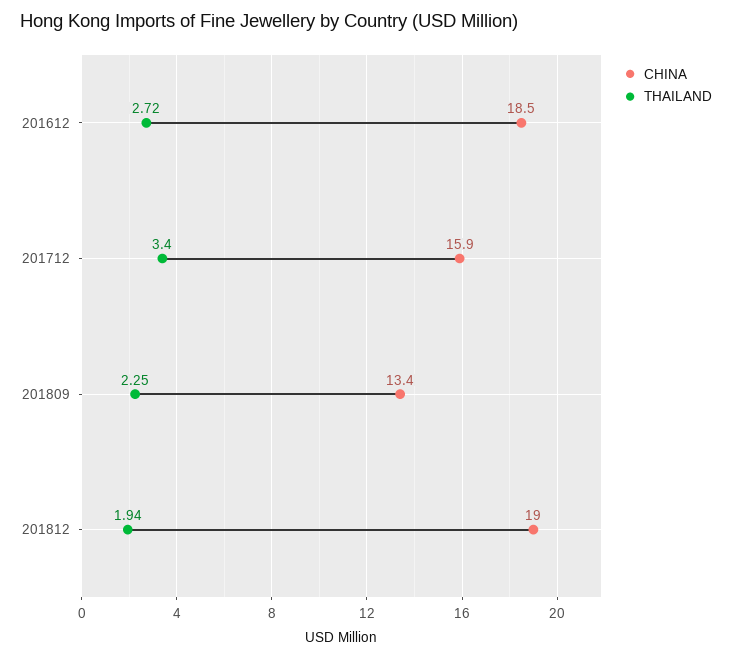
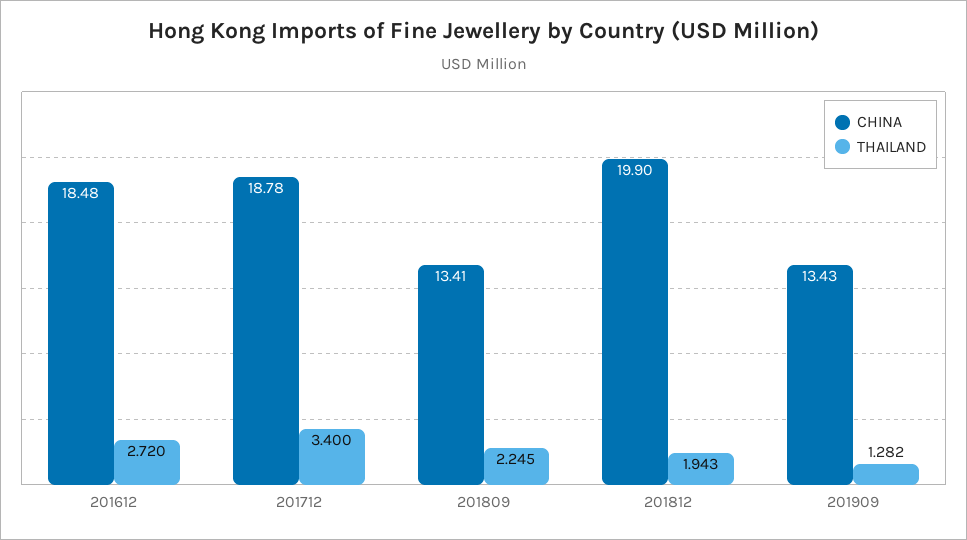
CHINA, 201712: 15.9 -> 18.78
CHINA, 201812: 19 -> 19.9
CHINA, 201909: none -> 13.43
THAILAND, 201909: none -> 1.282

